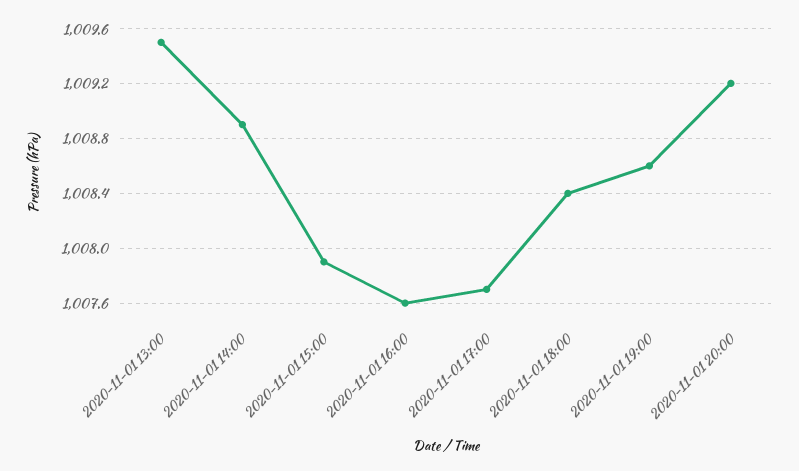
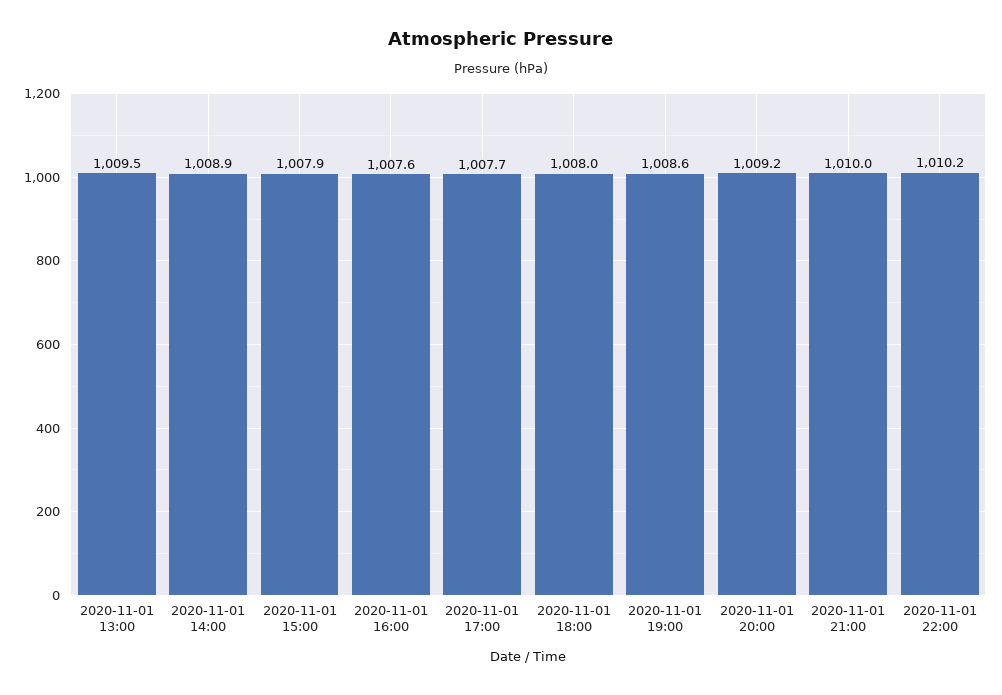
2020-11-01 18:00: 1008.4 -> 1008
2020-11-01 21:00: none -> 1010
2020-11-01 22:00: none -> 1010.2

